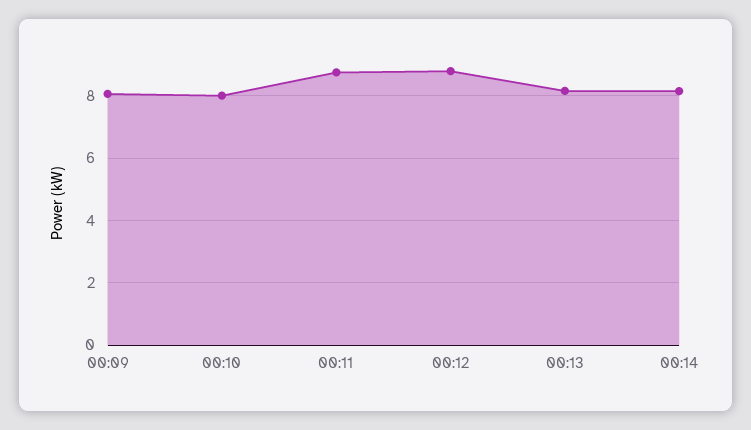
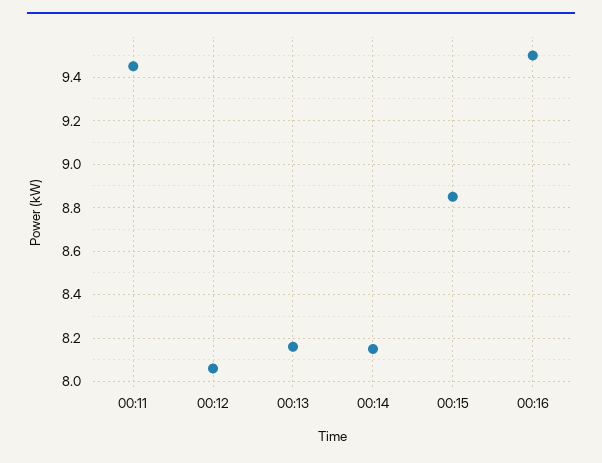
00:09: 8 -> none
00:10: 8 -> none
00:11: 8.8 -> 9.45
00:12: 8.8 -> 8.05
00:15: none -> 8.85
00:16: none -> 9.5

